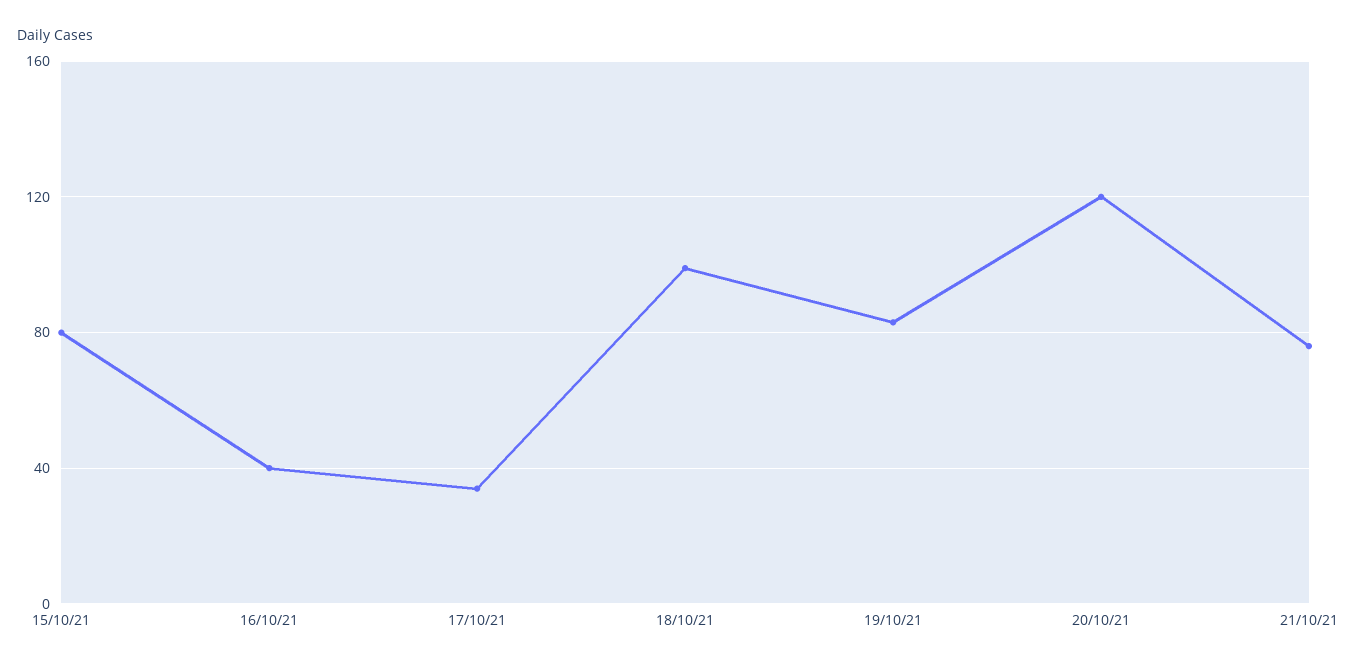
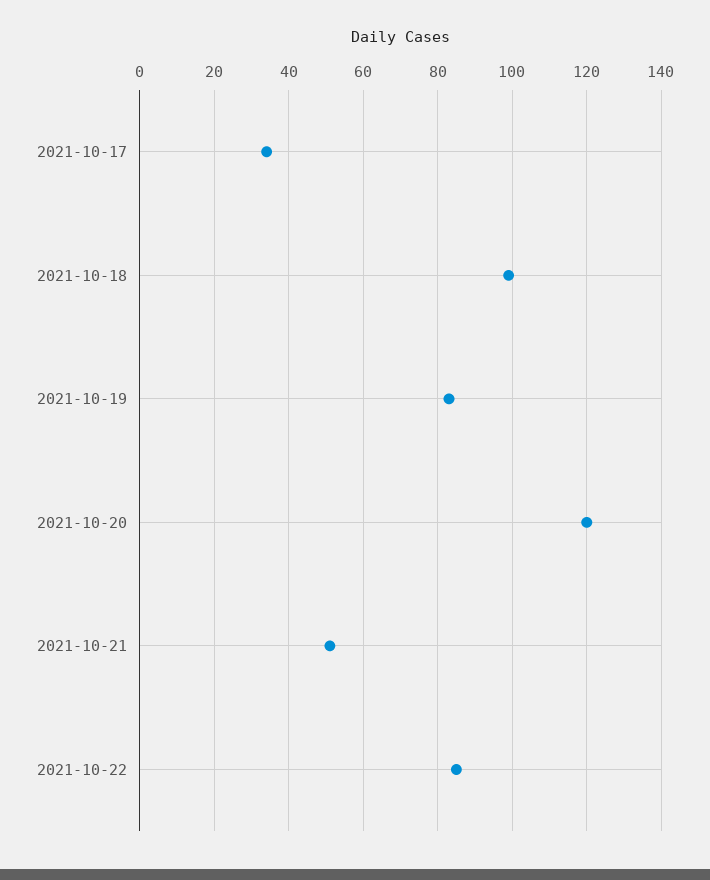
15/10/21: 80 -> none
16/10/21: 40 -> none
21/10/21: 75 -> 50
2021-10-22: none -> 85

